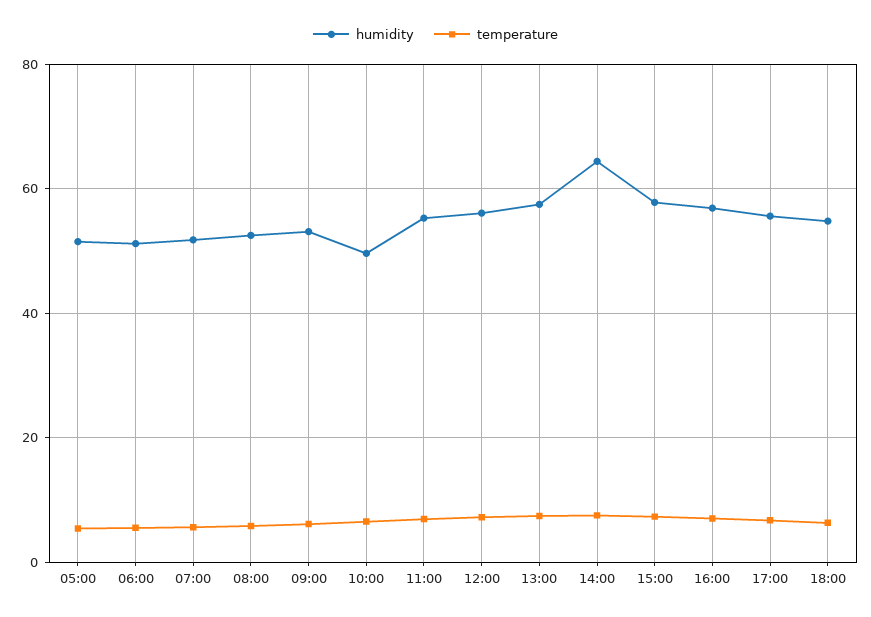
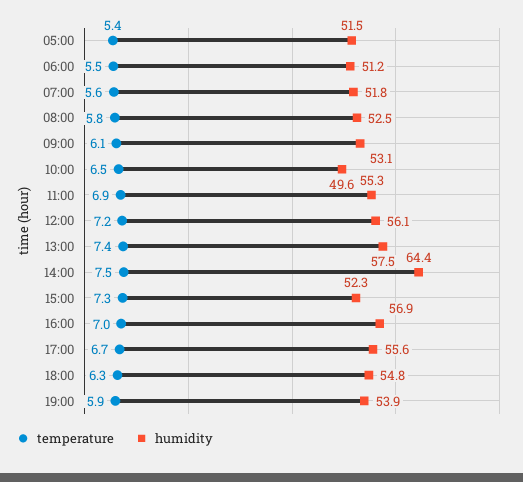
humidity, 15:00: 58 -> 52.3
temperature, 19:00: none -> 5.9
humidity, 19:00: none -> 53.9

